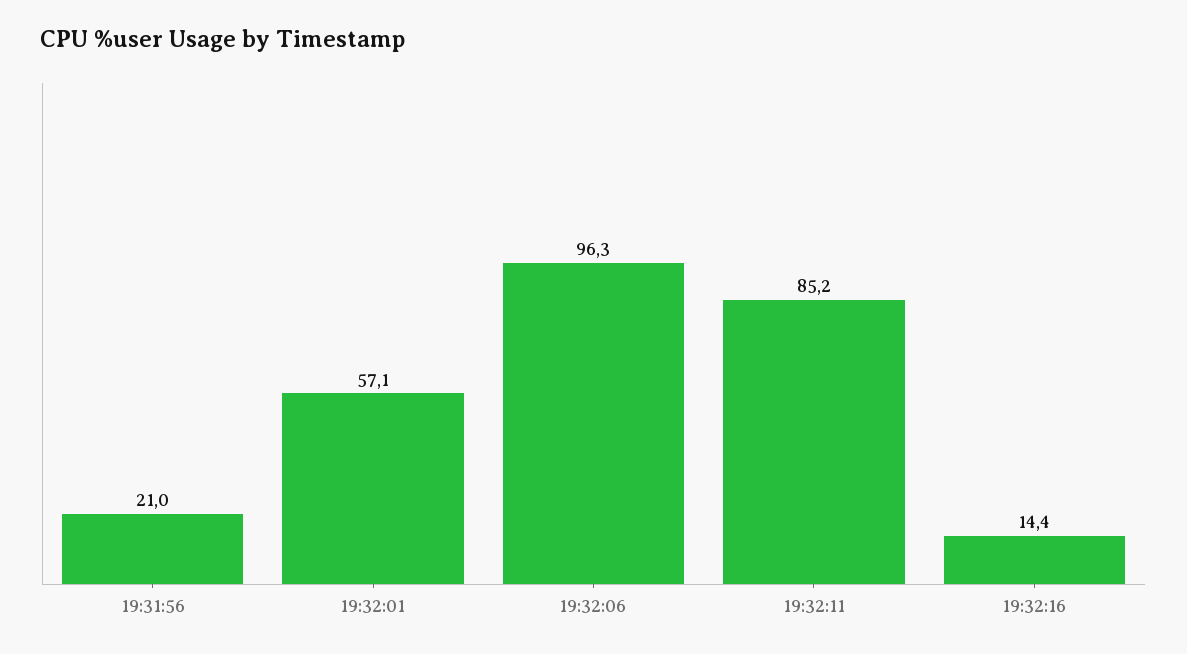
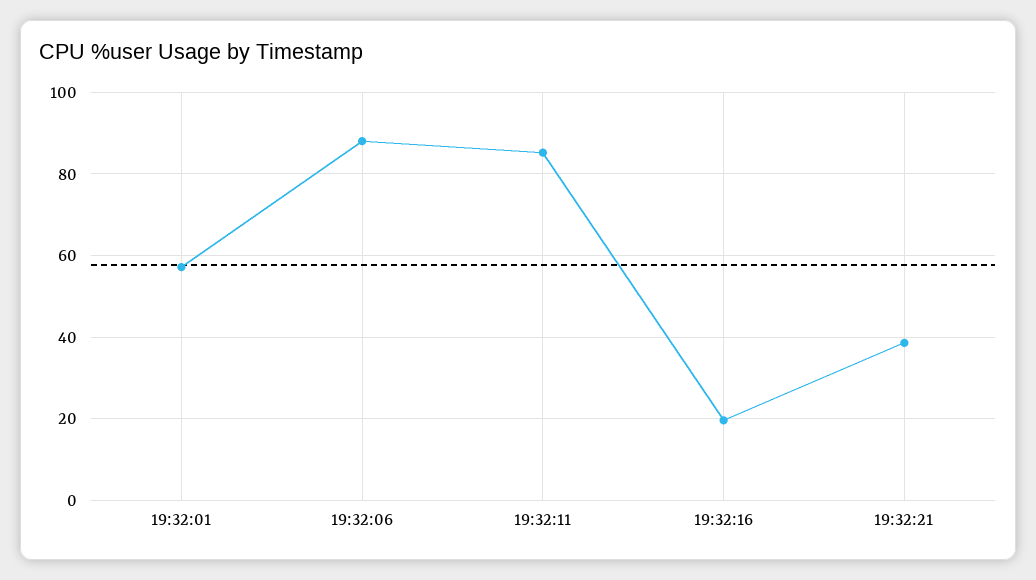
19:31:56: 21 -> none
19:32:06: 96.3 -> 88
19:32:16: 14.4 -> 20
19:32:21: none -> 38

